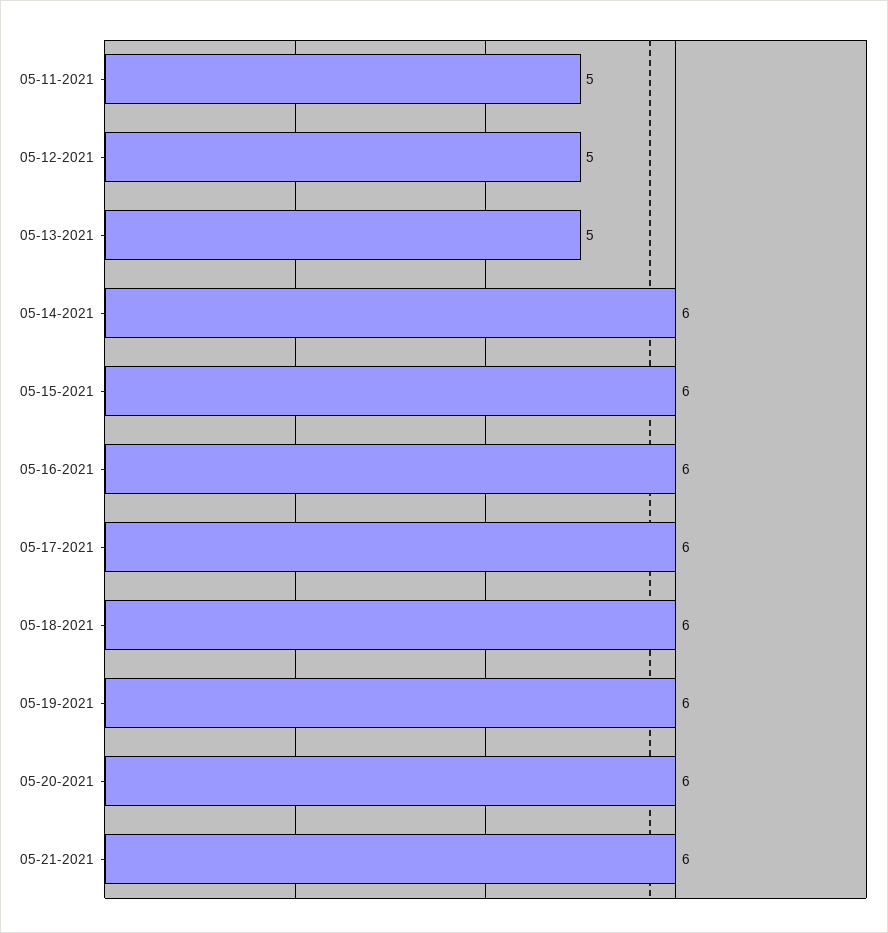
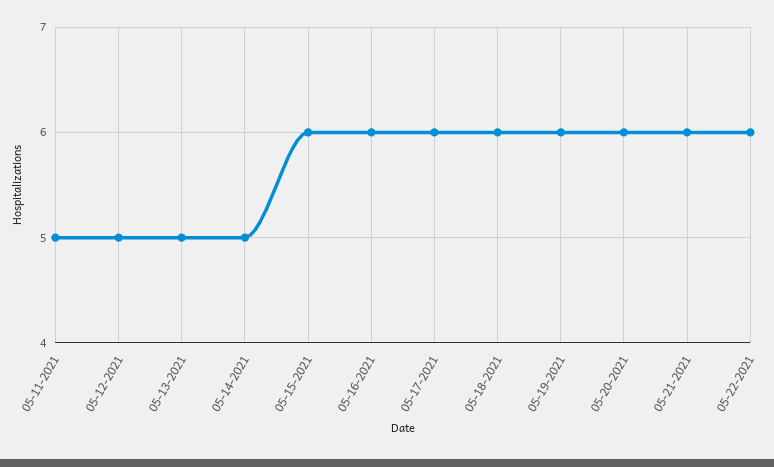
05-14-2021: 6 -> 5
05-22-2021: none -> 6

